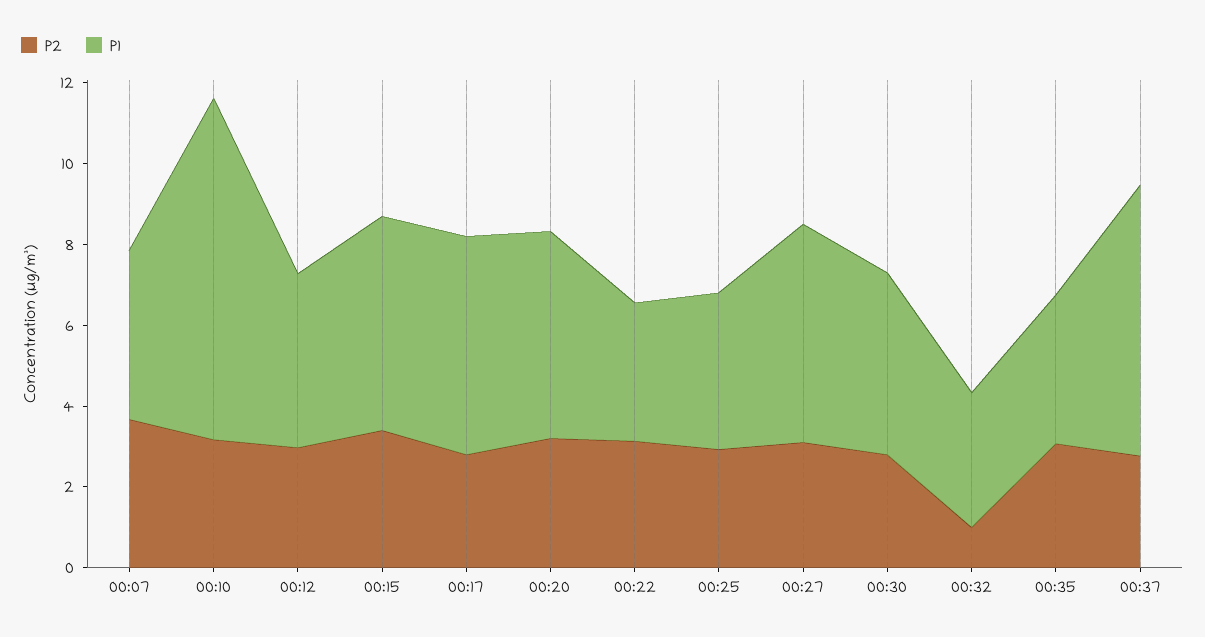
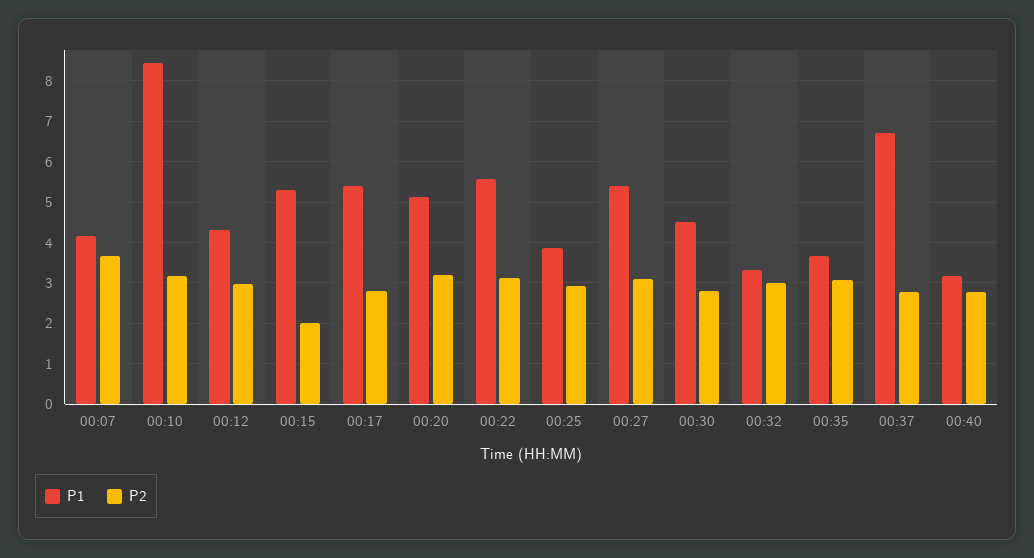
P2, 00:15: 3.5 -> 2
P1, 00:22: 3.5 -> 5.6
P2, 00:32: 1 -> 3
P1, 00:40: none -> 3.2
P2, 00:40: none -> 2.8

